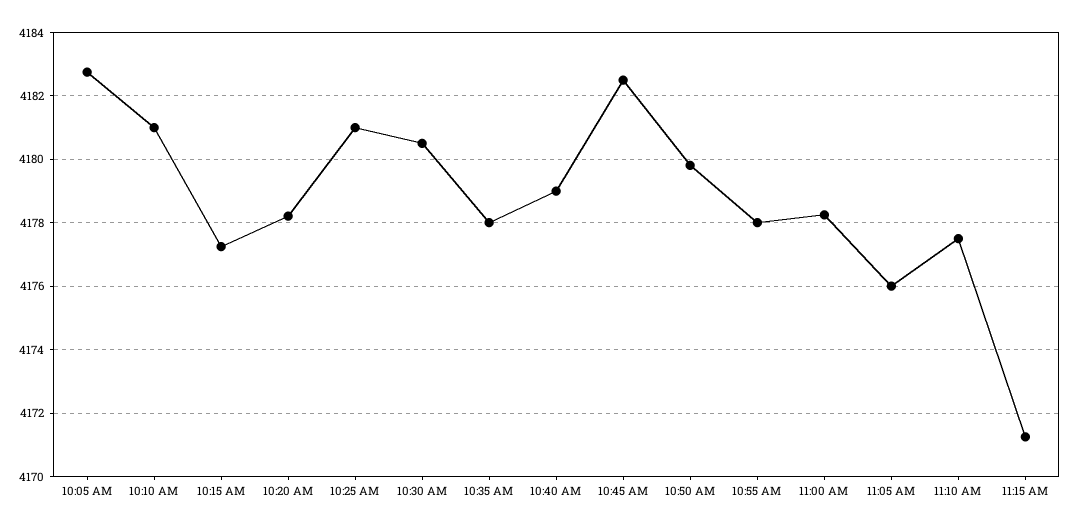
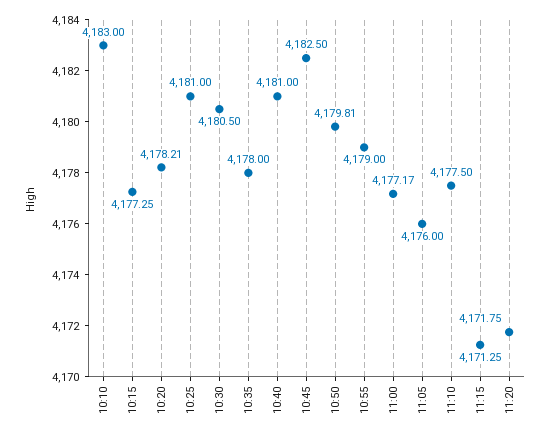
10:05 AM: 4182.8 -> none
10:10 AM: 4181 -> 4183
10:40 AM: 4179 -> 4181
10:55 AM: 4178 -> 4179
11:00 AM: 4178.2 -> 4177.17
11:20: none -> 4171.75

